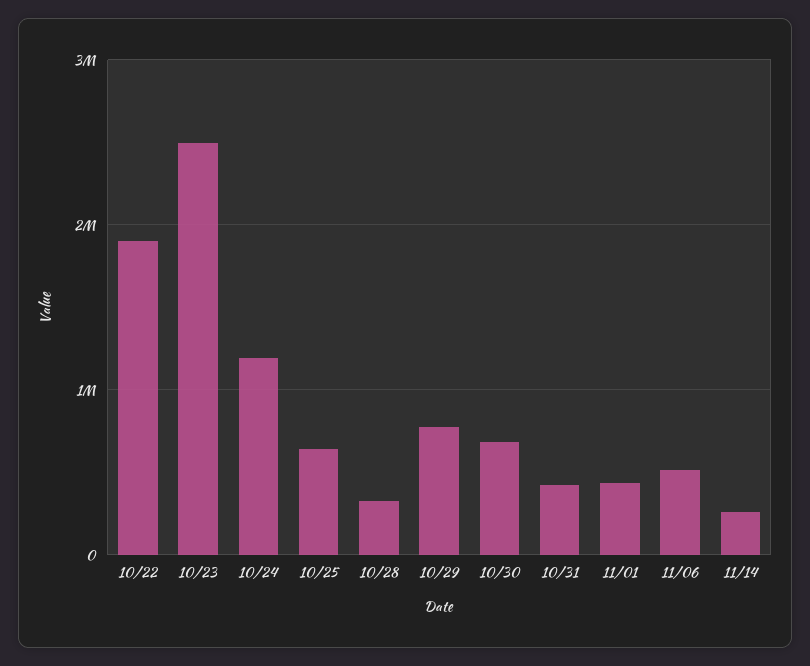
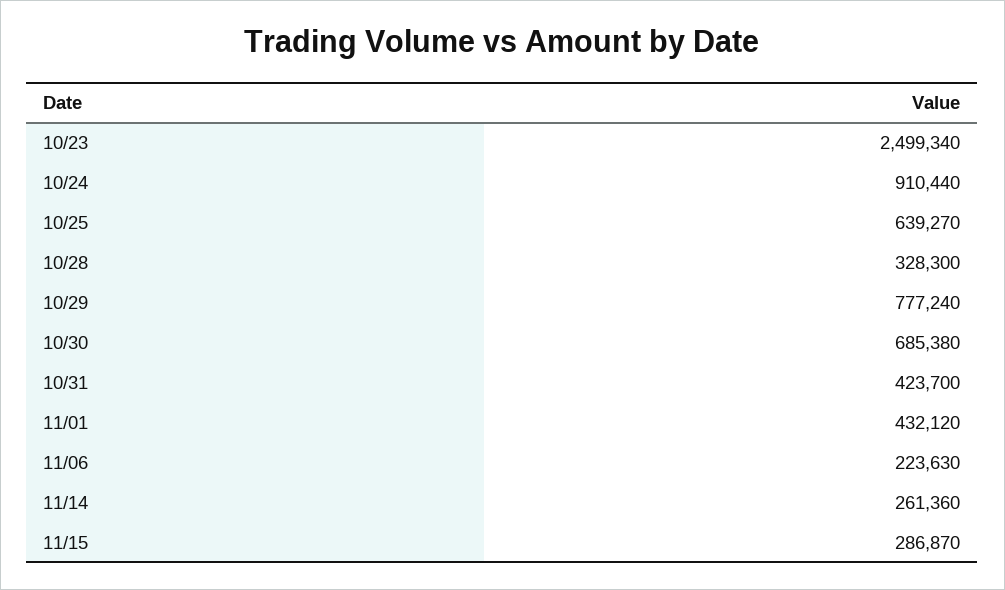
10/22: 1900000 -> none
10/24: 1200000 -> 910440
11/06: 500000 -> 223630
11/15: none -> 286870

